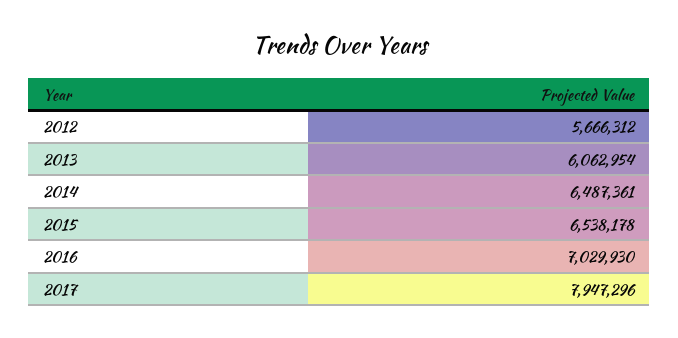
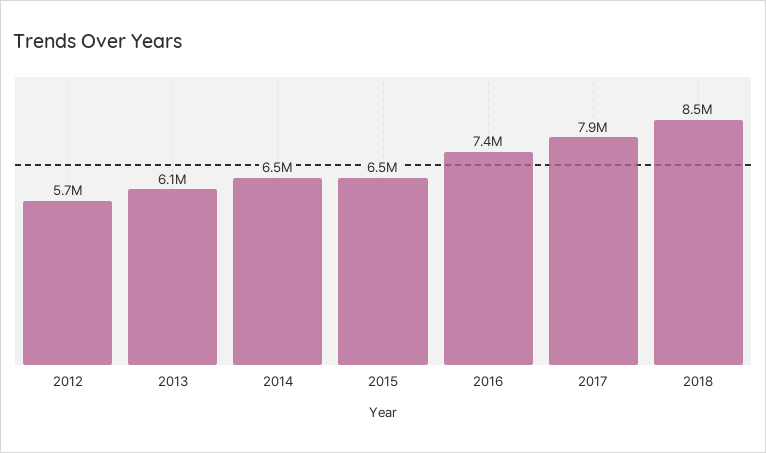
2016: 7029930 -> 7400000
2018: none -> 8500000

